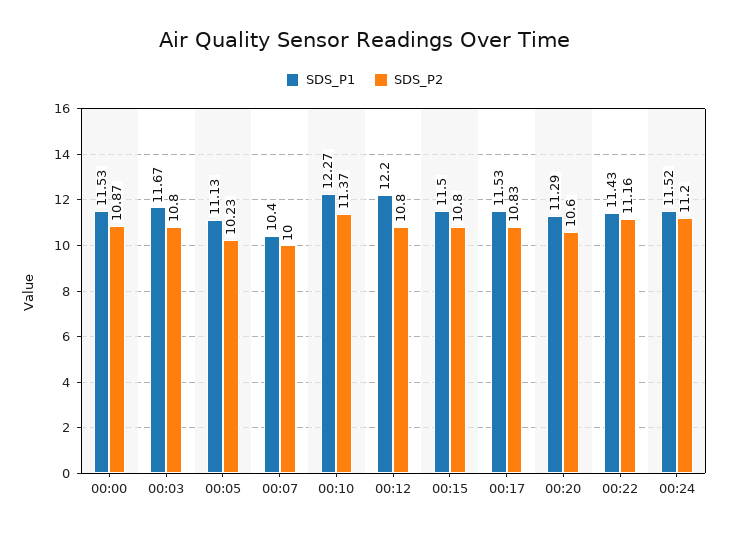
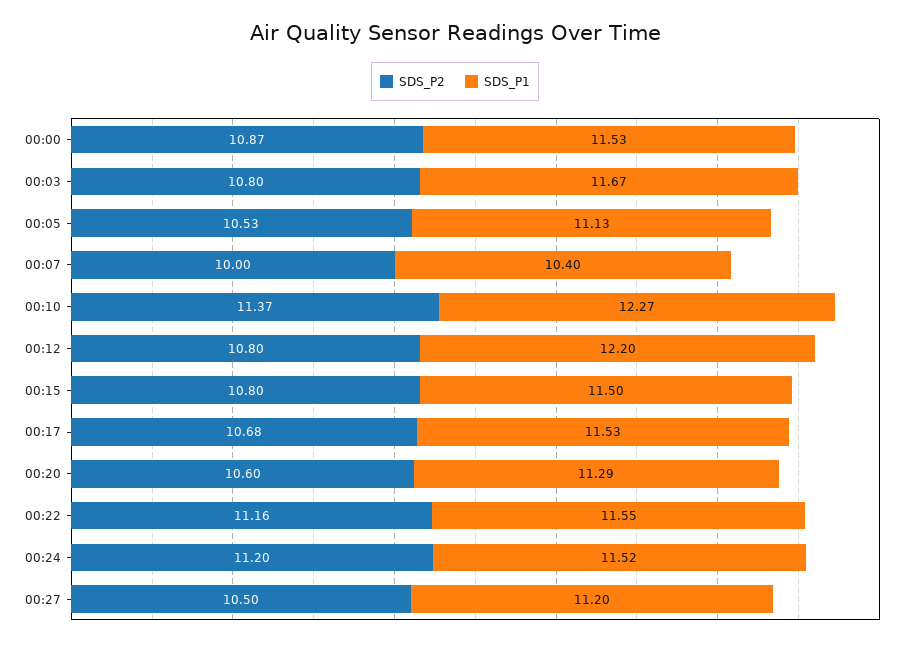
SDS_P2, 00:05: 10.23 -> 10.53
SDS_P2, 00:17: 10.83 -> 10.68
SDS_P1, 00:22: 11.43 -> 11.55
SDS_P2, 00:27: none -> 10.5
SDS_P1, 00:27: none -> 11.2

